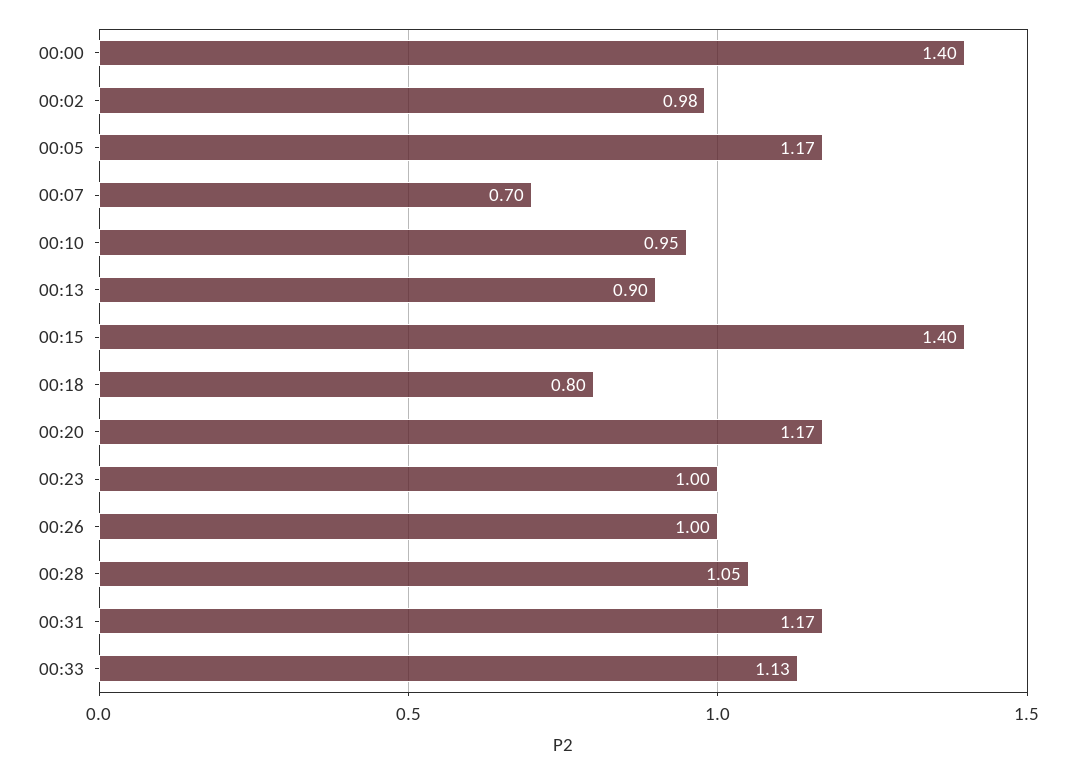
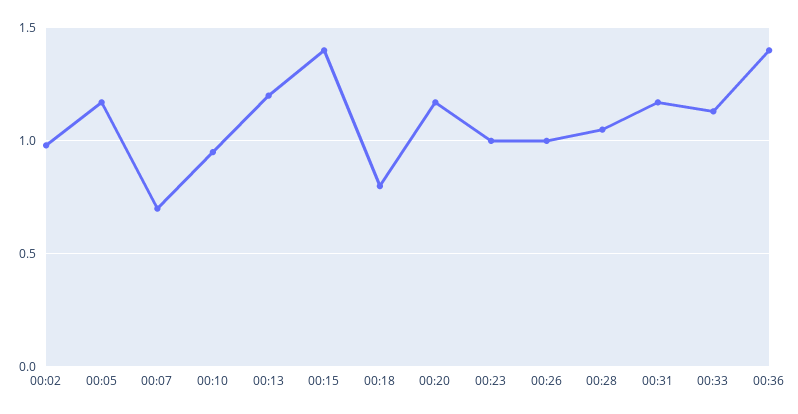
00:00: 1.4 -> none
00:13: 0.9 -> 1.2
00:36: none -> 1.4

